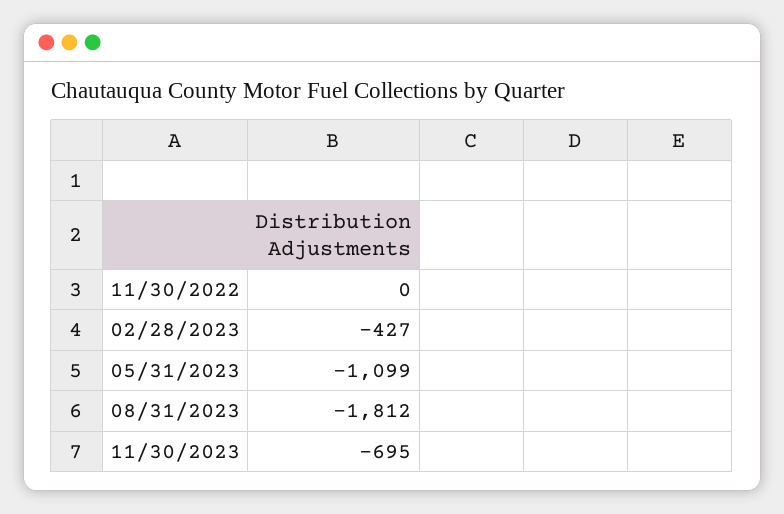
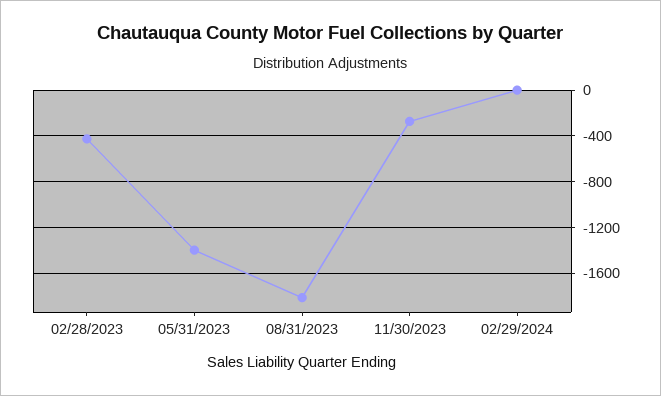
11/30/2022: 0 -> none
05/31/2023: -1099 -> -1400
11/30/2023: -695 -> -300
02/29/2024: none -> 0

